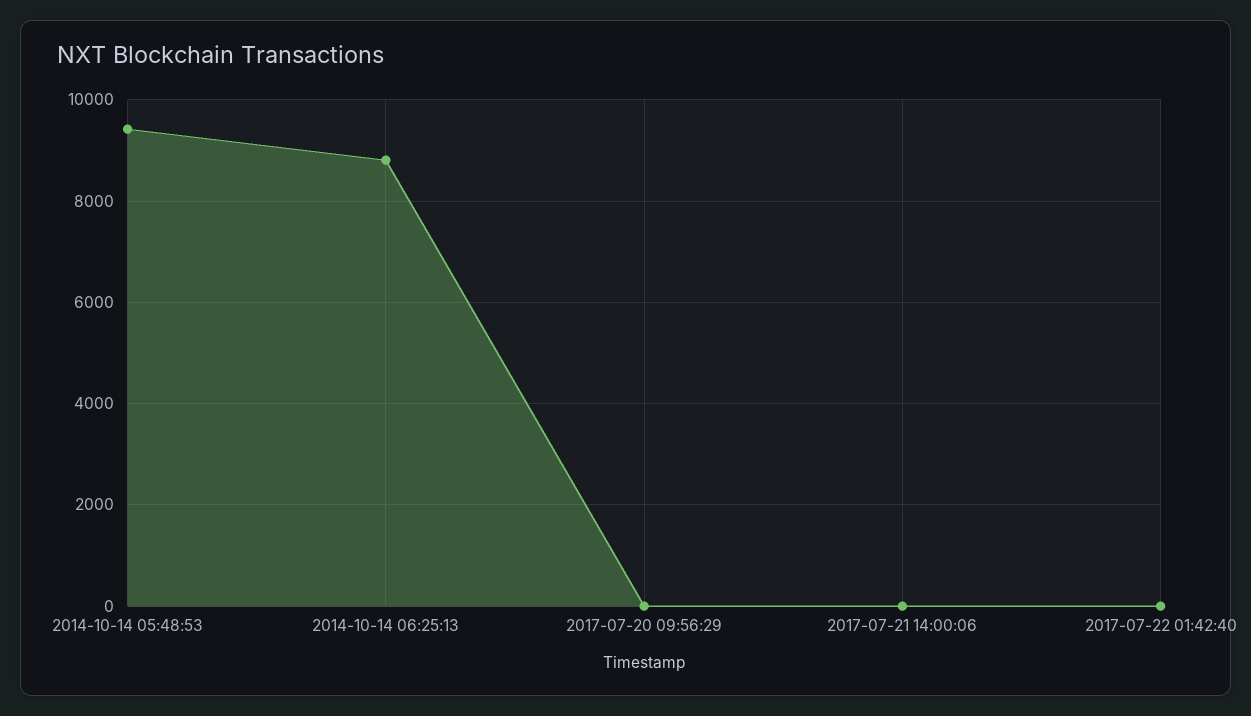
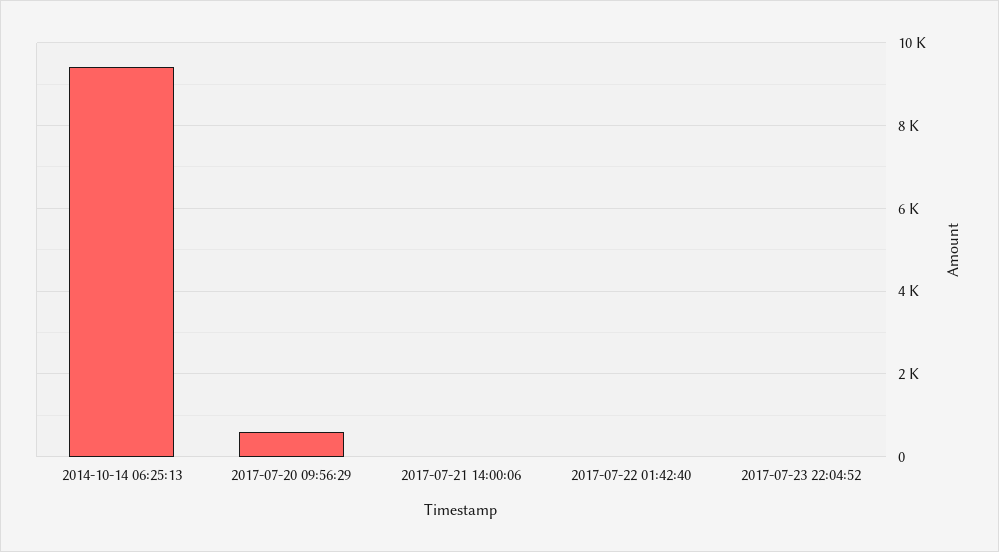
2014-10-14 05:48:53: 9400 -> none
2014-10-14 06:25:13: 8800 -> 9400
2017-07-20 09:56:29: 0 -> 600
2017-07-23 22:04:52: none -> 0

